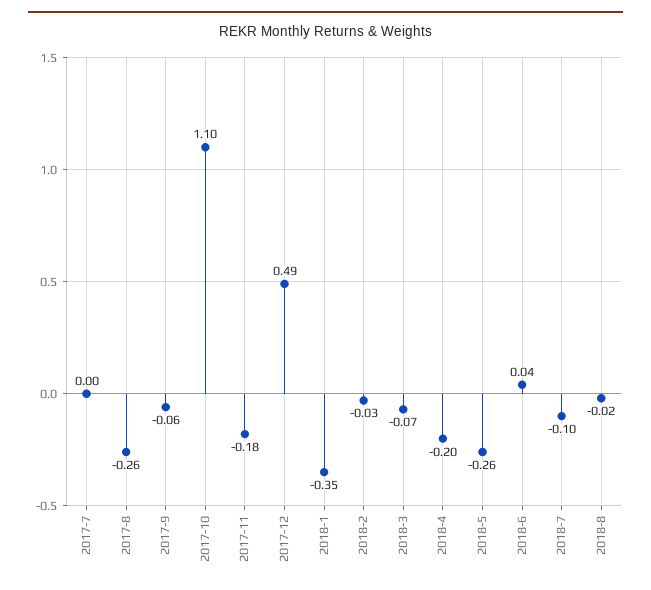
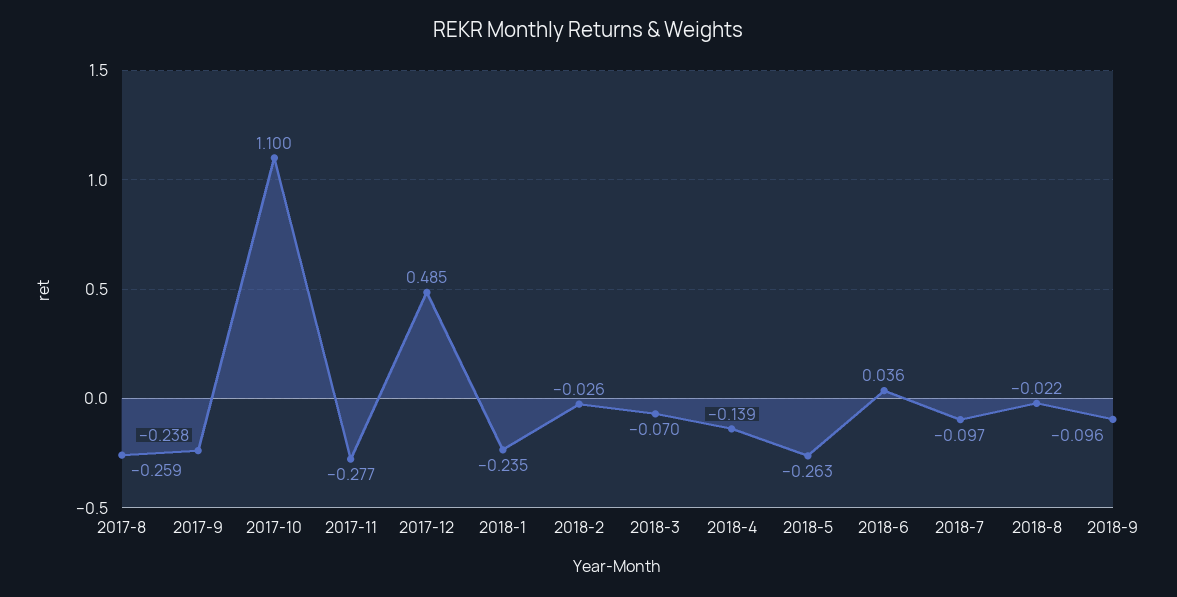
2017-7: 0 -> none
2017-9: -0.06 -> -0.238
2017-11: -0.18 -> -0.277
2018-1: -0.35 -> -0.235
2018-4: -0.2 -> -0.139
2018-9: none -> -0.096

